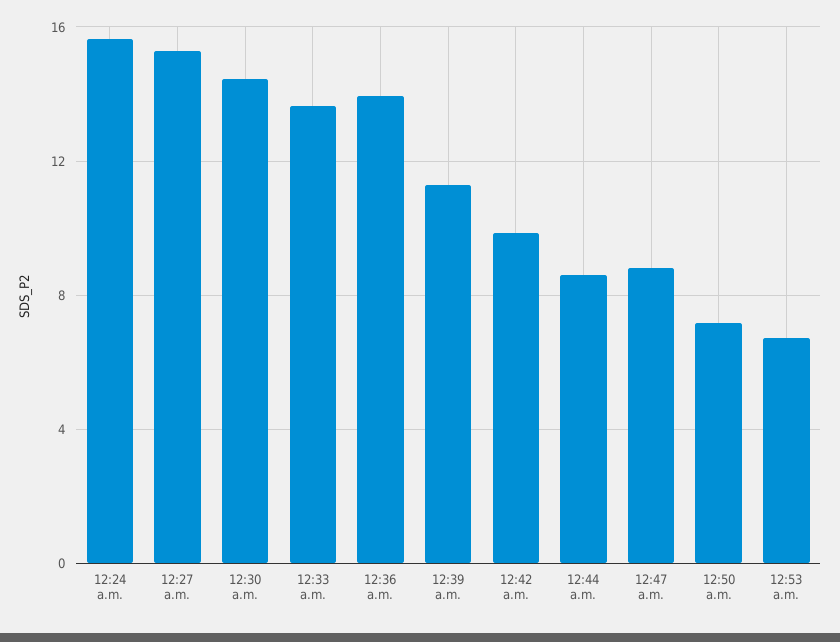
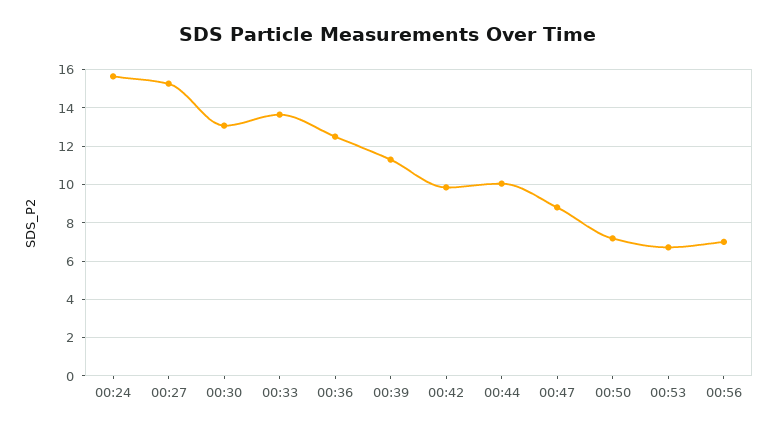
12:30 a.m.: 14.5 -> 13
12:36 a.m.: 14 -> 12.5
12:44 a.m.: 8.5 -> 10
00:56: none -> 7

